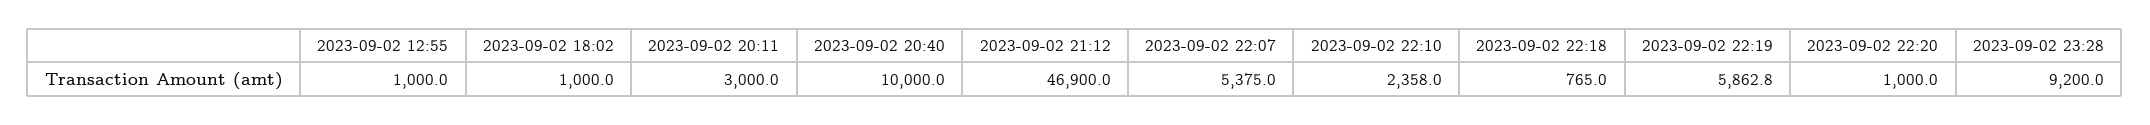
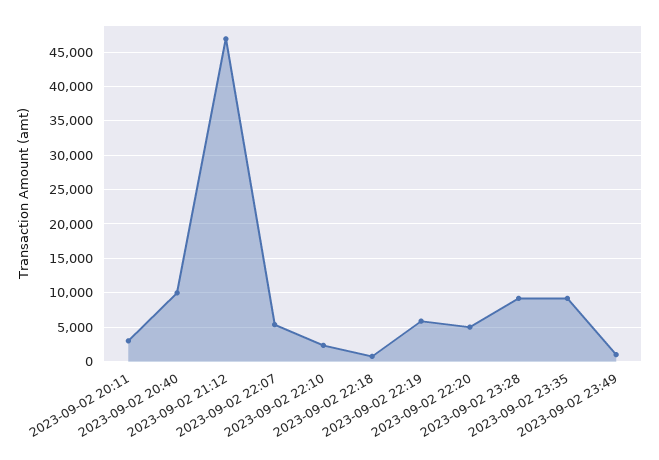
2023-09-02 12:55: 1000 -> none
2023-09-02 18:02: 1000 -> none
2023-09-02 22:20: 1000 -> 5000
2023-09-02 23:35: none -> 9000
2023-09-02 23:49: none -> 1000

